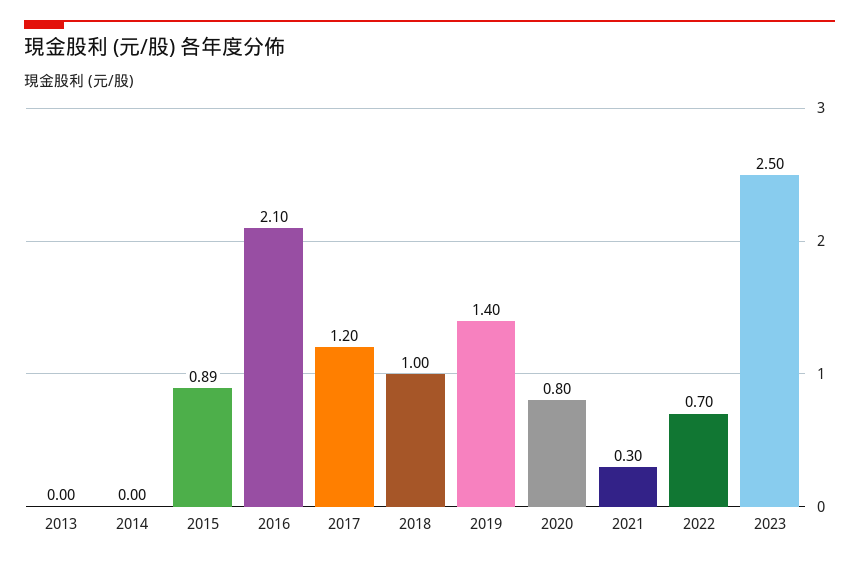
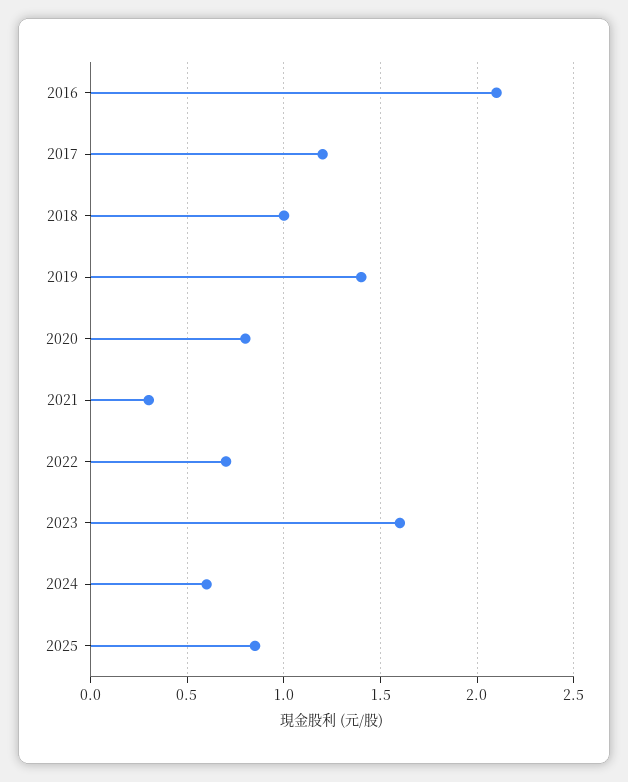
2013: 0 -> none
2014: 0 -> none
2015: 0.89 -> none
2023: 2.5 -> 1.6
2024: none -> 0.6
2025: none -> 0.85

